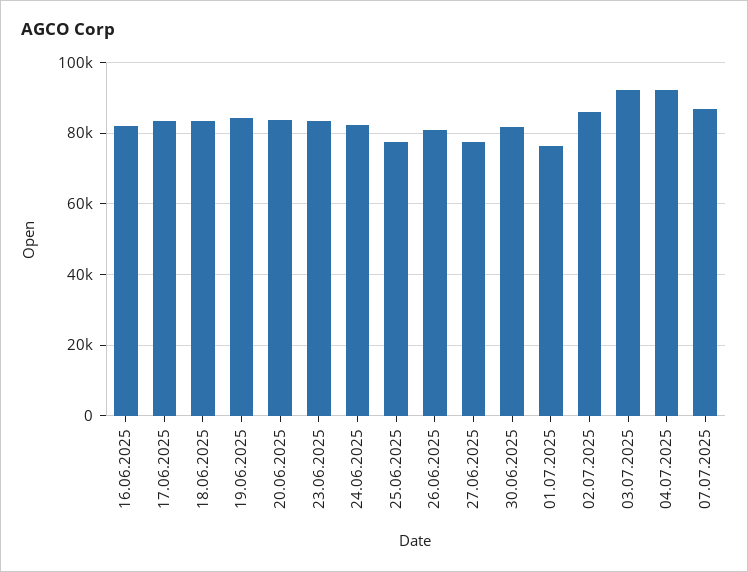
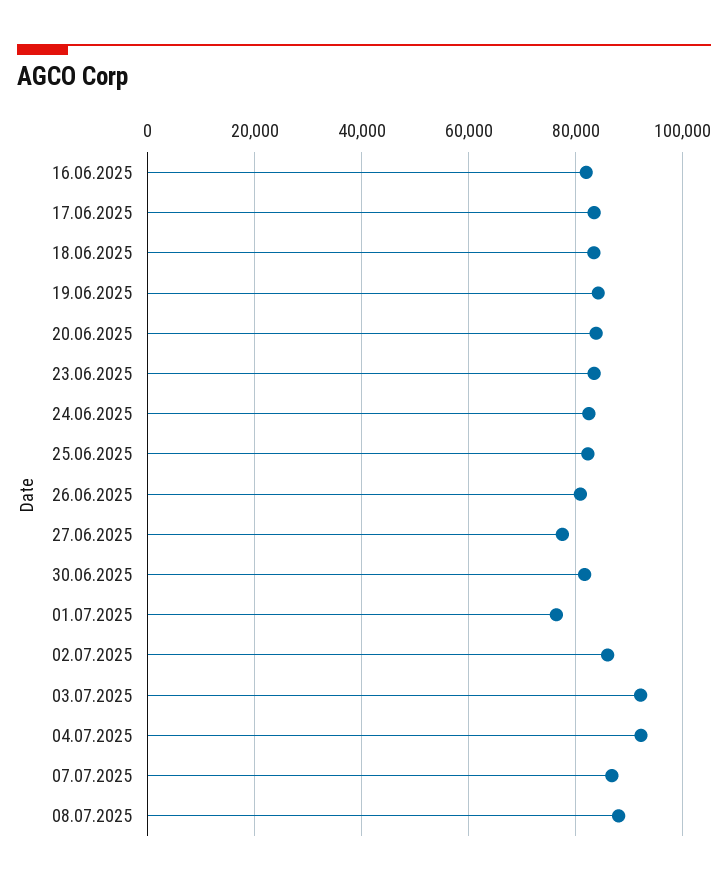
25.06.2025: 78000 -> 82000
08.07.2025: none -> 88000

